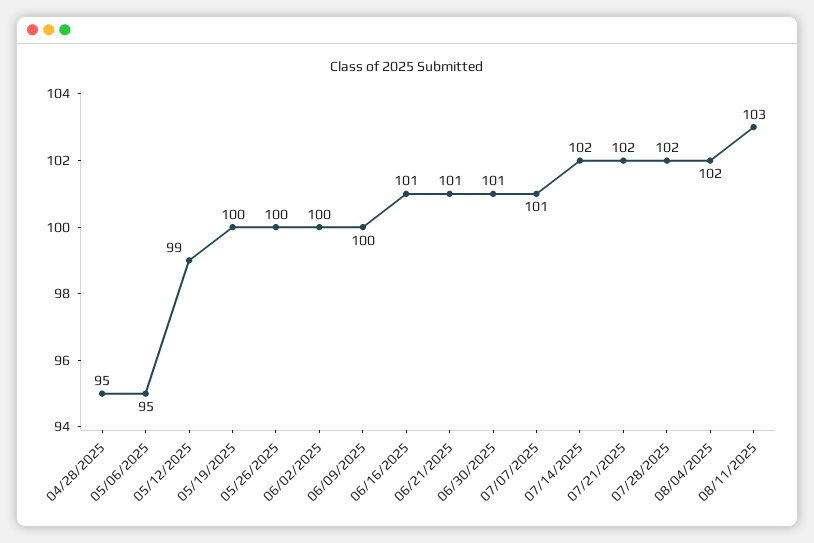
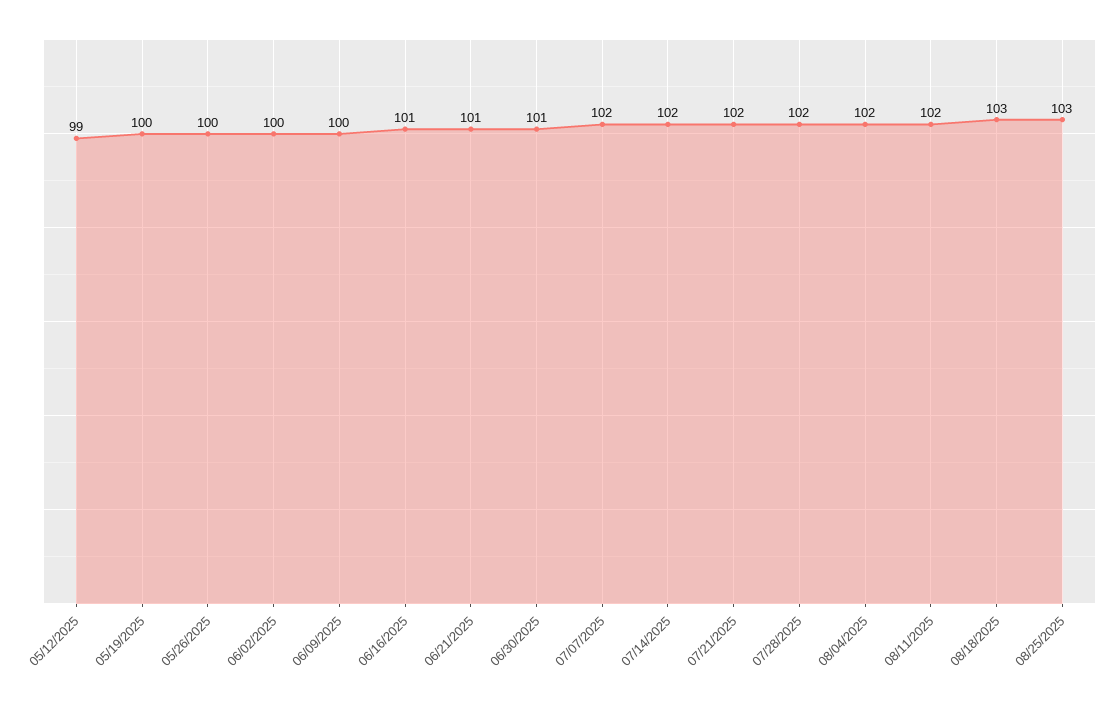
04/28/2025: 95 -> none
05/06/2025: 95 -> none
07/07/2025: 101 -> 102
08/11/2025: 103 -> 102
08/18/2025: none -> 103
08/25/2025: none -> 103

